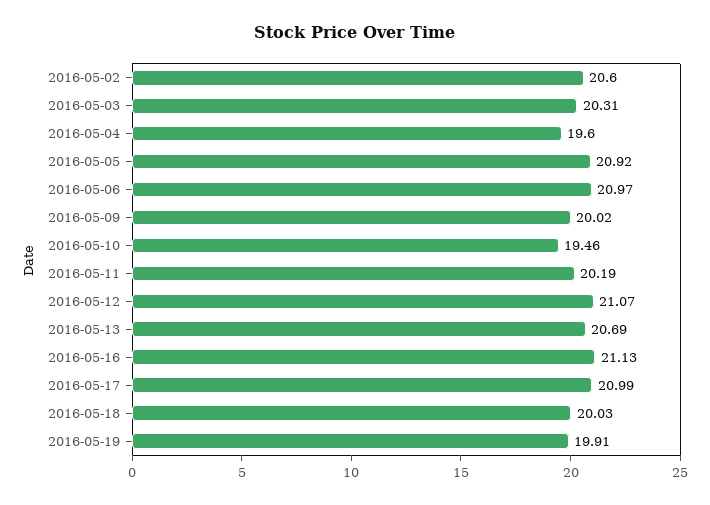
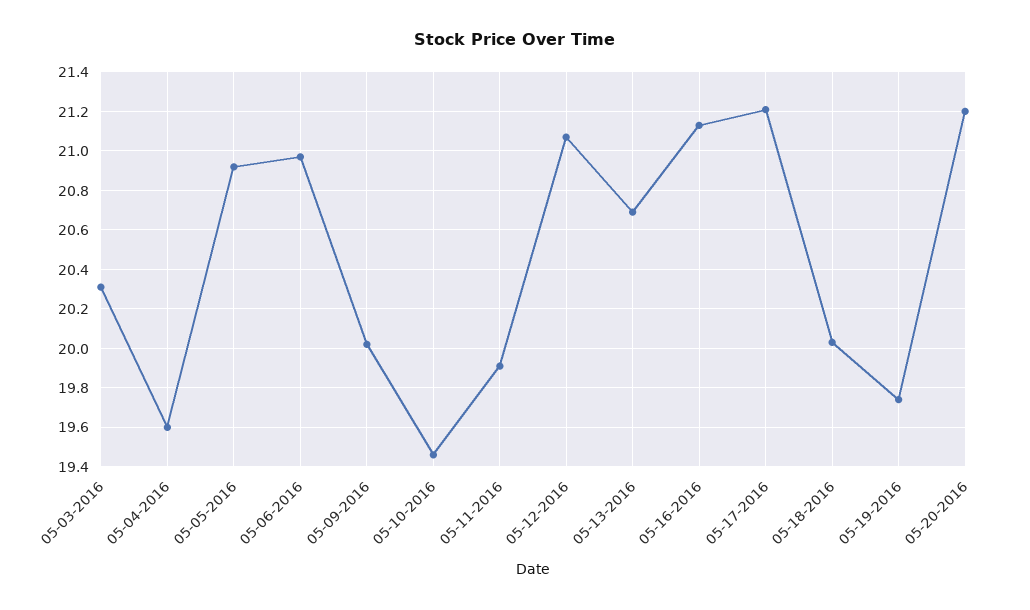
2016-05-02: 20.6 -> none
2016-05-11: 20.19 -> 19.9
2016-05-17: 20.99 -> 21.2
2016-05-19: 19.91 -> 19.75
05-20-2016: none -> 21.2

